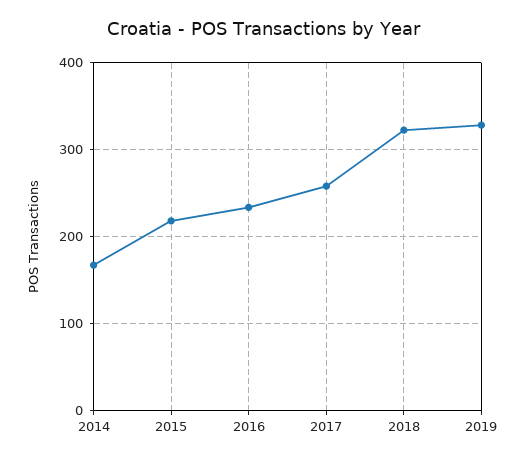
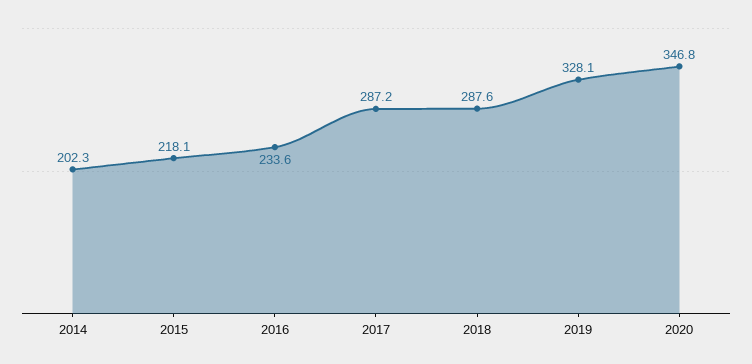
2014: 170 -> 202.3
2017: 260 -> 287.2
2018: 320 -> 287.6
2020: none -> 346.8

